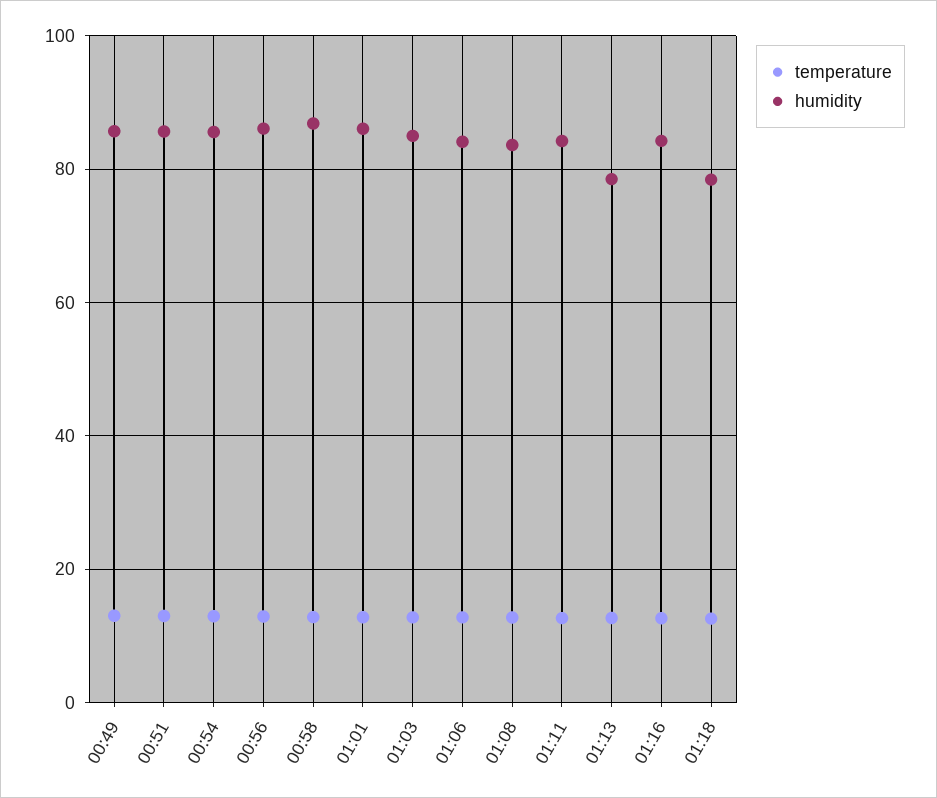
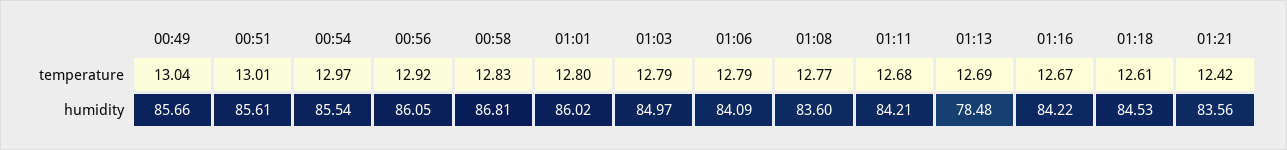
humidity, 01:18: 78 -> 84.53
temperature, 01:21: none -> 12.42
humidity, 01:21: none -> 83.56

